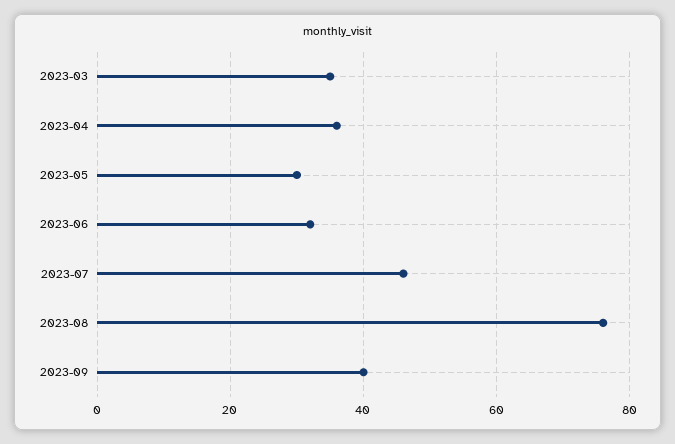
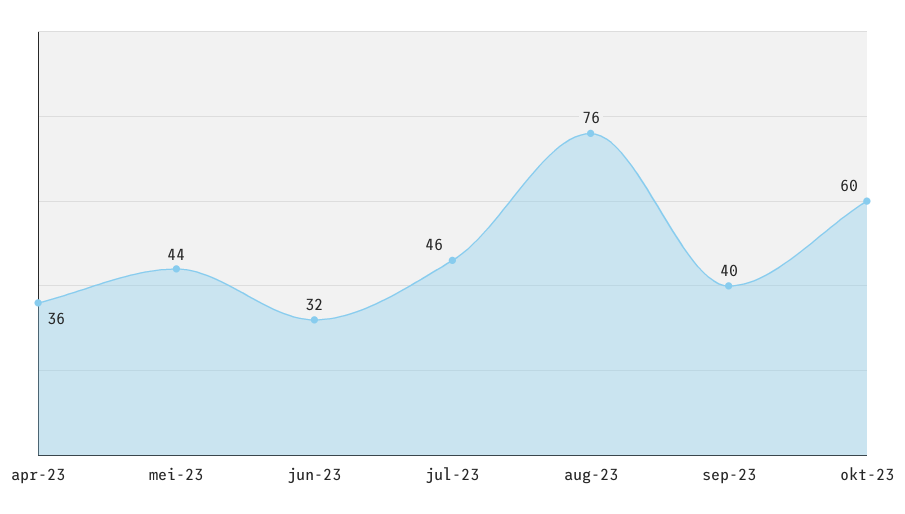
2023-03: 35 -> none
2023-05: 30 -> 44
okt-23: none -> 60

